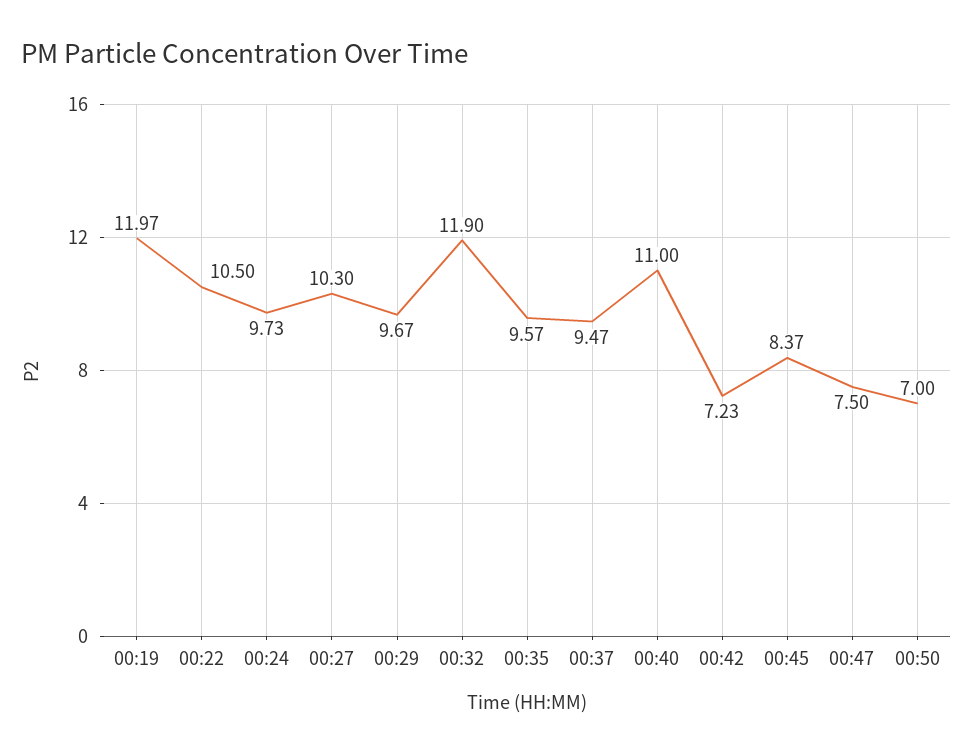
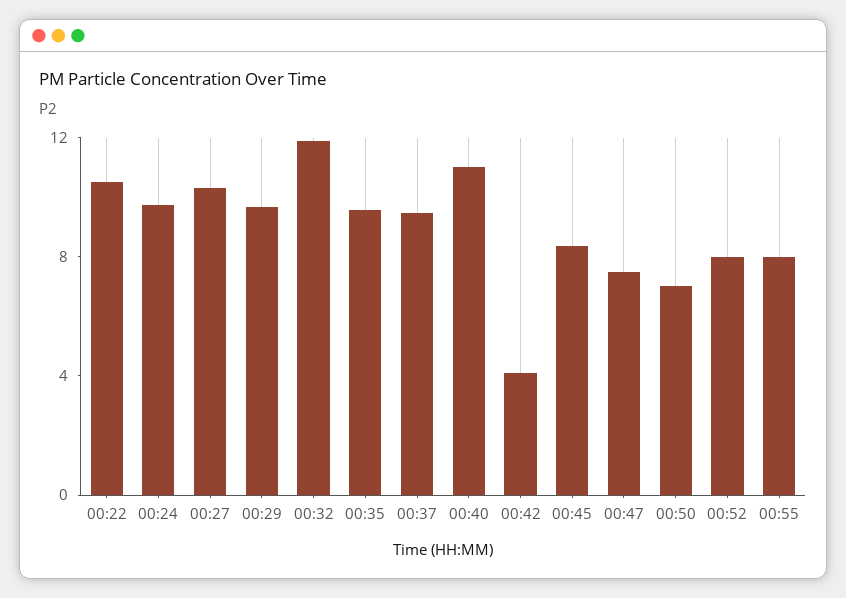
00:19: 11.97 -> none
00:42: 7.23 -> 4
00:52: none -> 8
00:55: none -> 8

